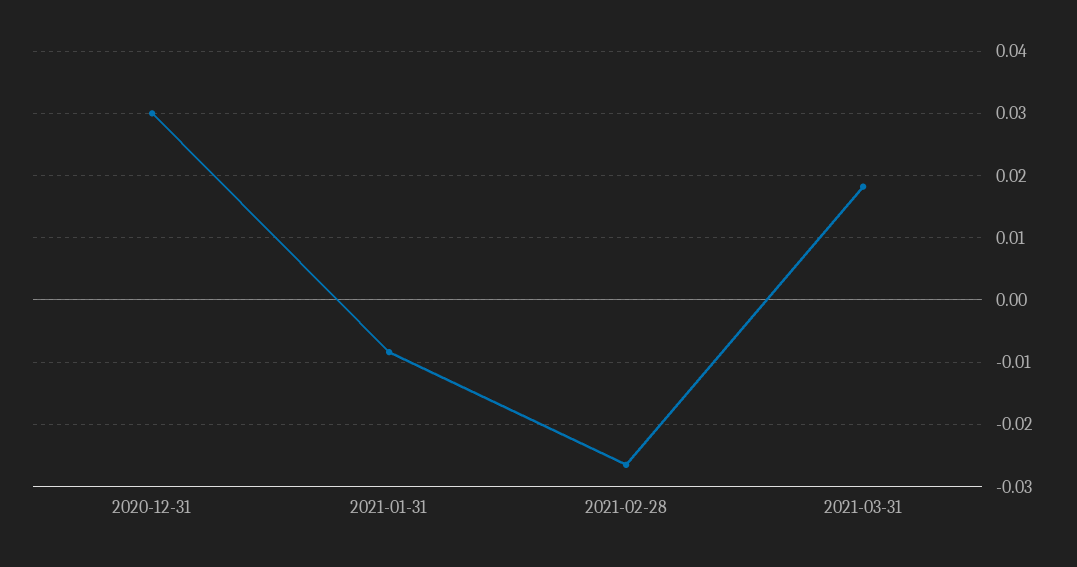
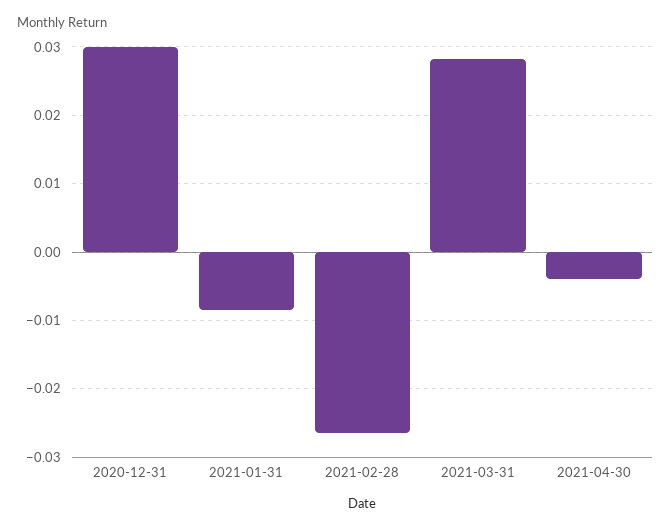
2021-03-31: 0.018 -> 0.028
2021-04-30: none -> -0.004

